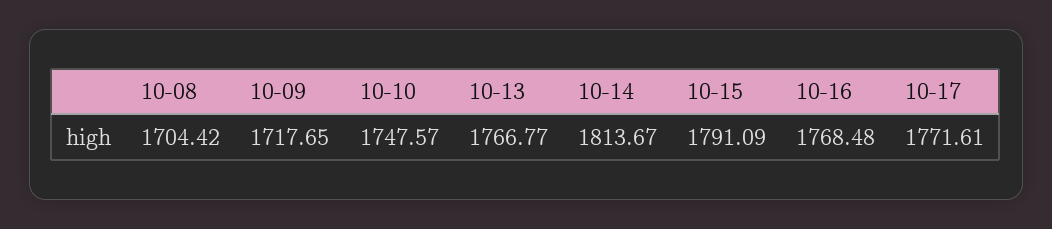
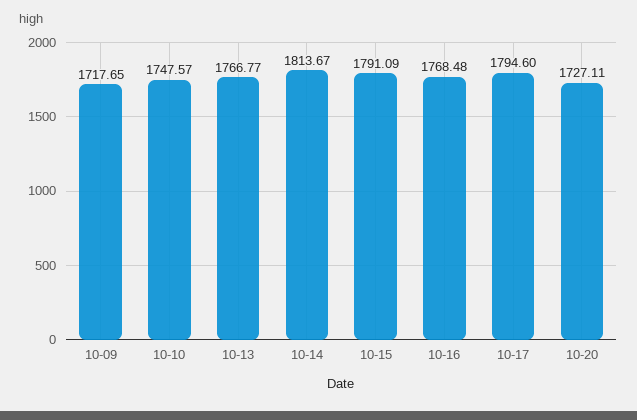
10-08: 1704.42 -> none
10-17: 1771.61 -> 1794.6
10-20: none -> 1727.11

